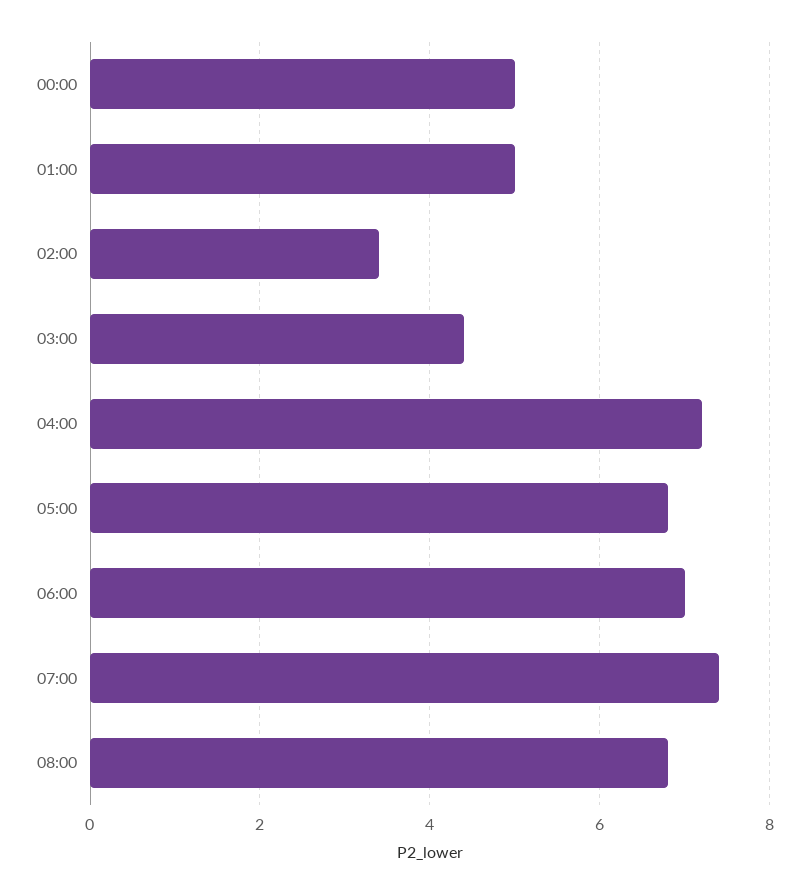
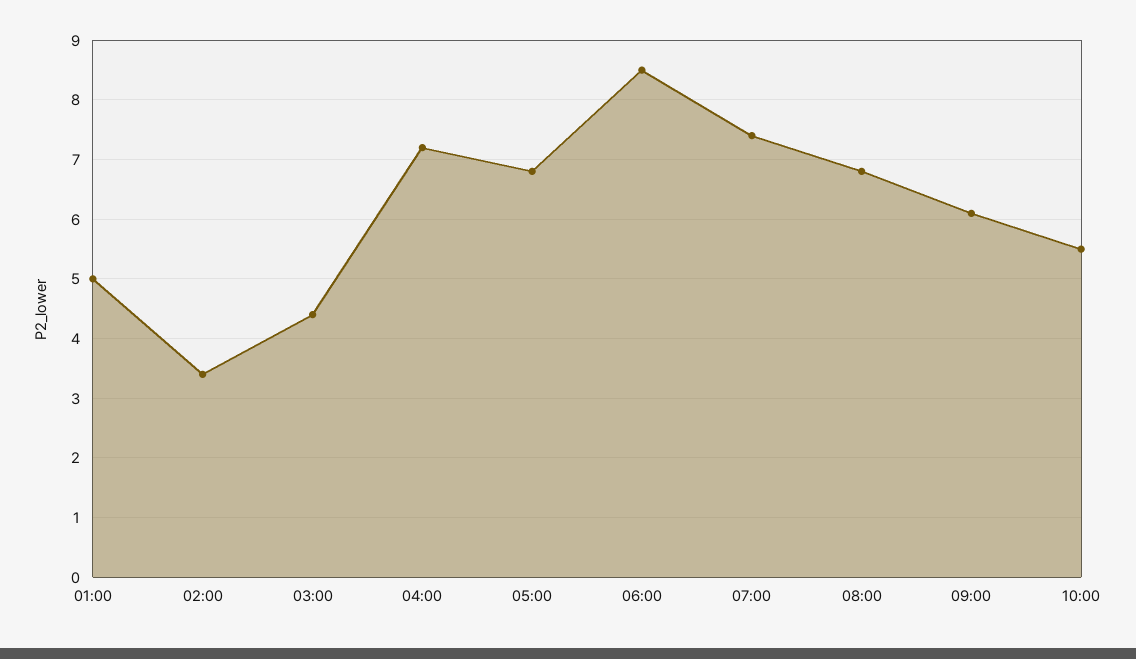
00:00: 5 -> none
06:00: 7 -> 8.5
09:00: none -> 6
10:00: none -> 5.5

